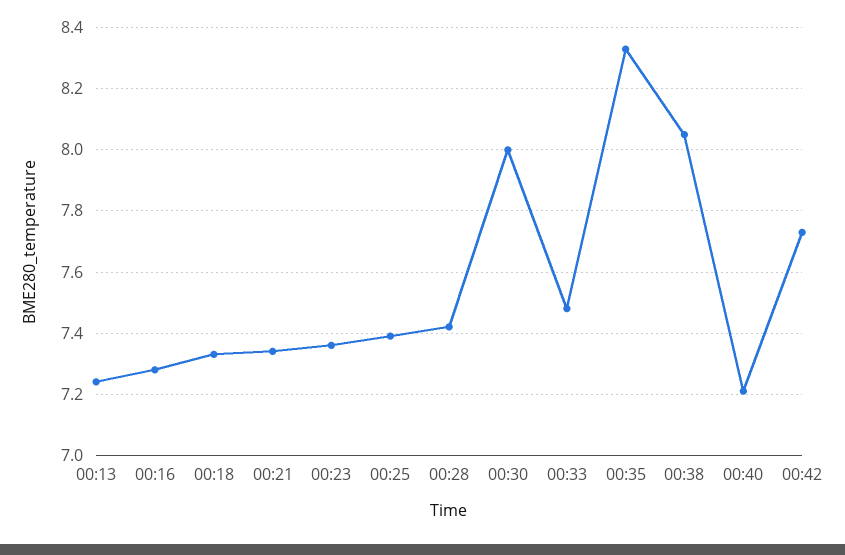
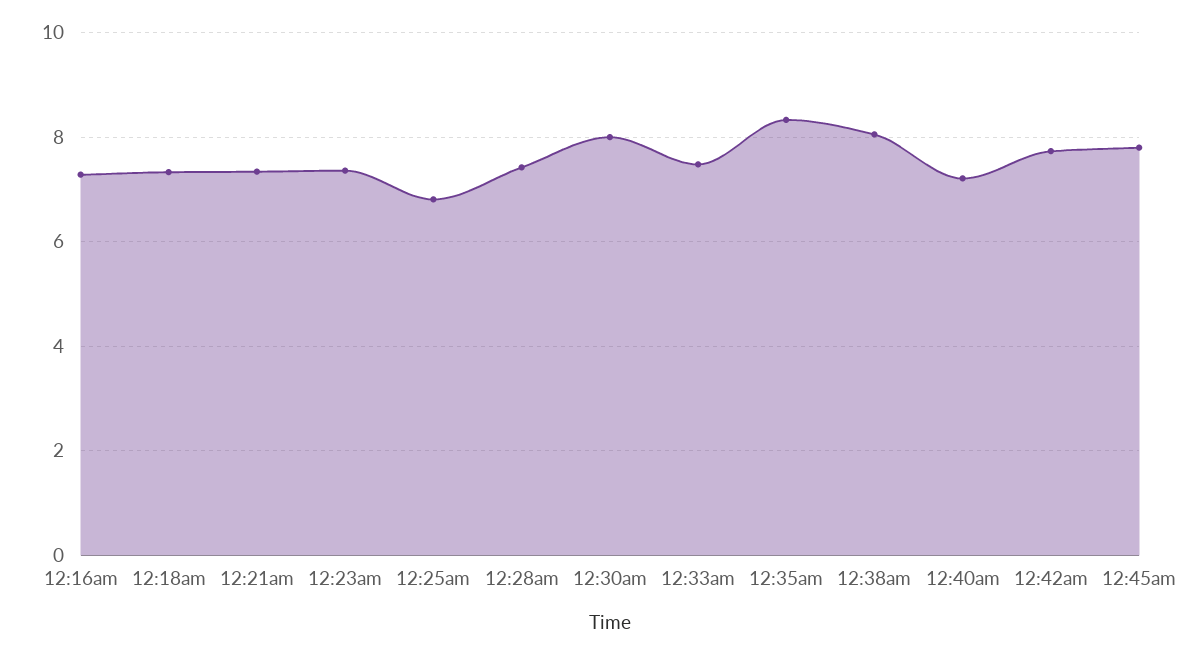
00:13: 7.25 -> none
00:25: 7.4 -> 6.8
12:45am: none -> 7.8

